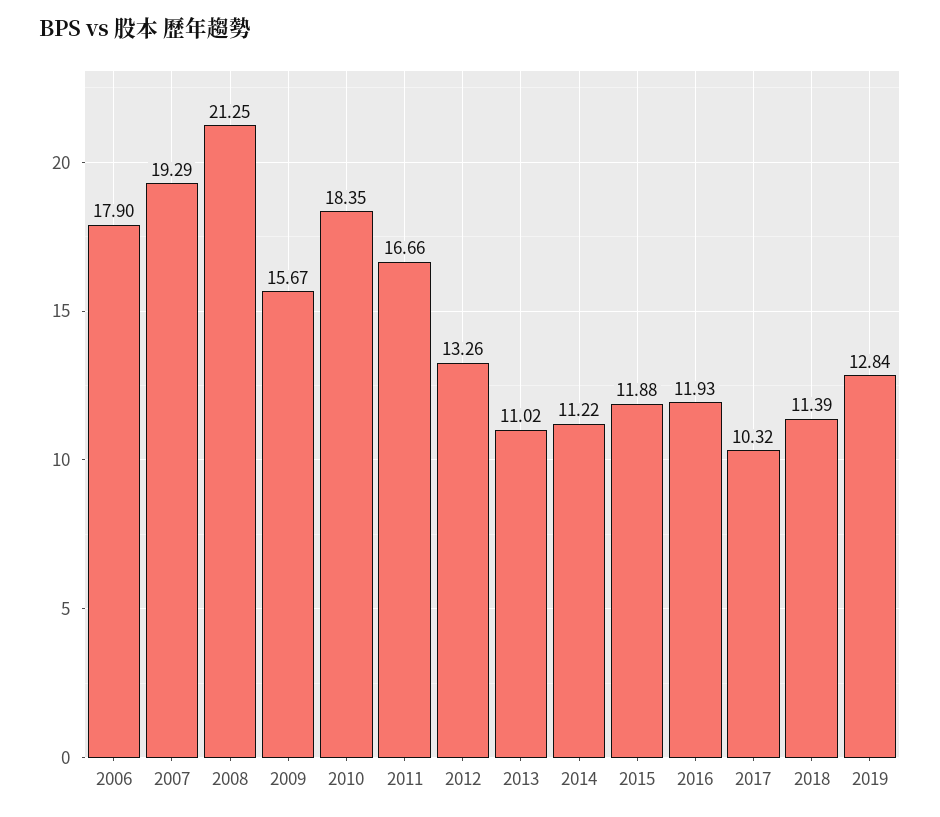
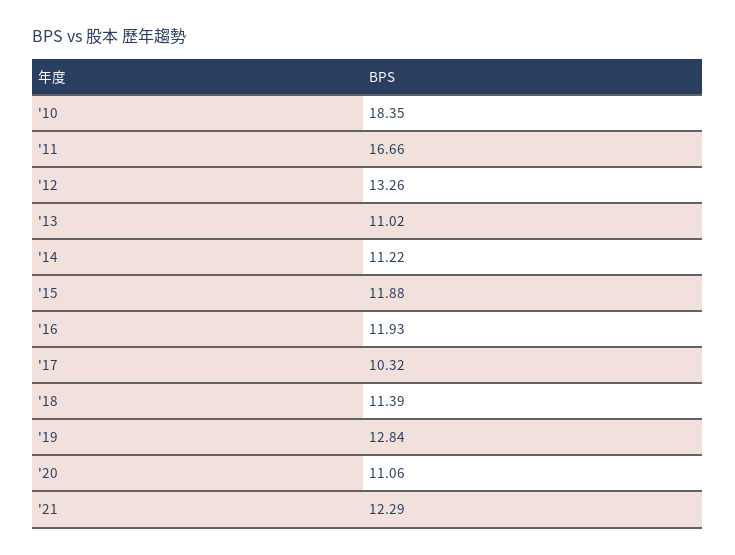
2006: 17.9 -> none
2007: 19.29 -> none
2008: 21.25 -> none
2009: 15.67 -> none
'20: none -> 11.06
'21: none -> 12.29

